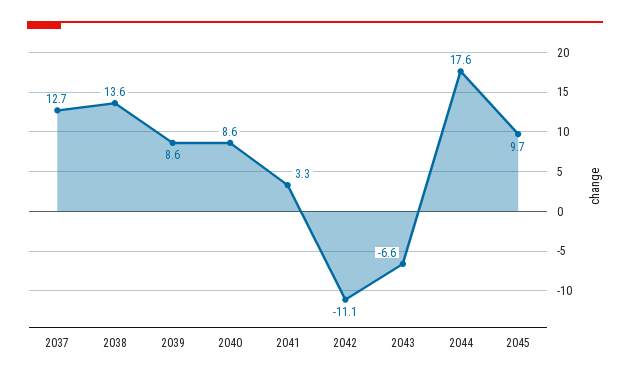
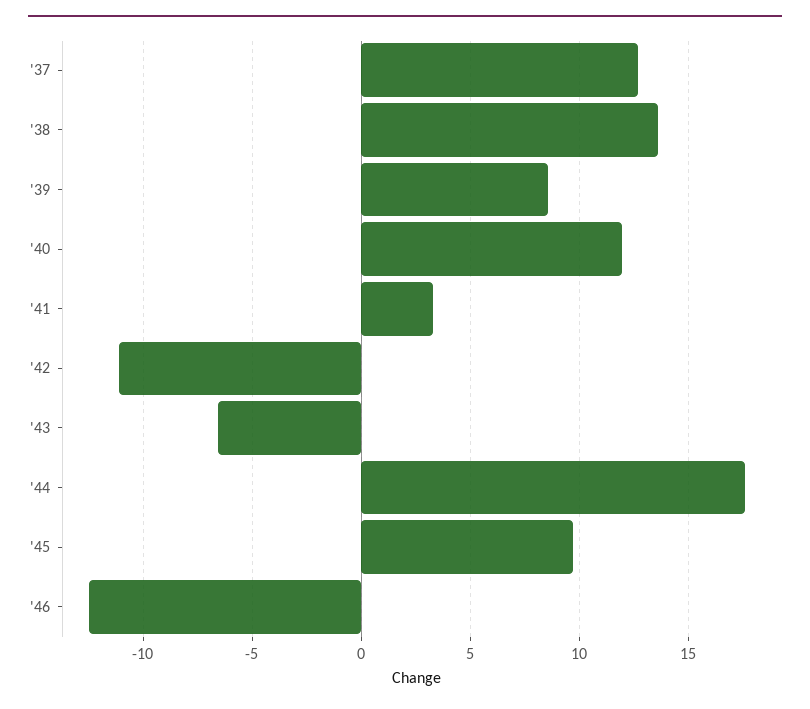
2040: 8.6 -> 12
'46: none -> -12.5

